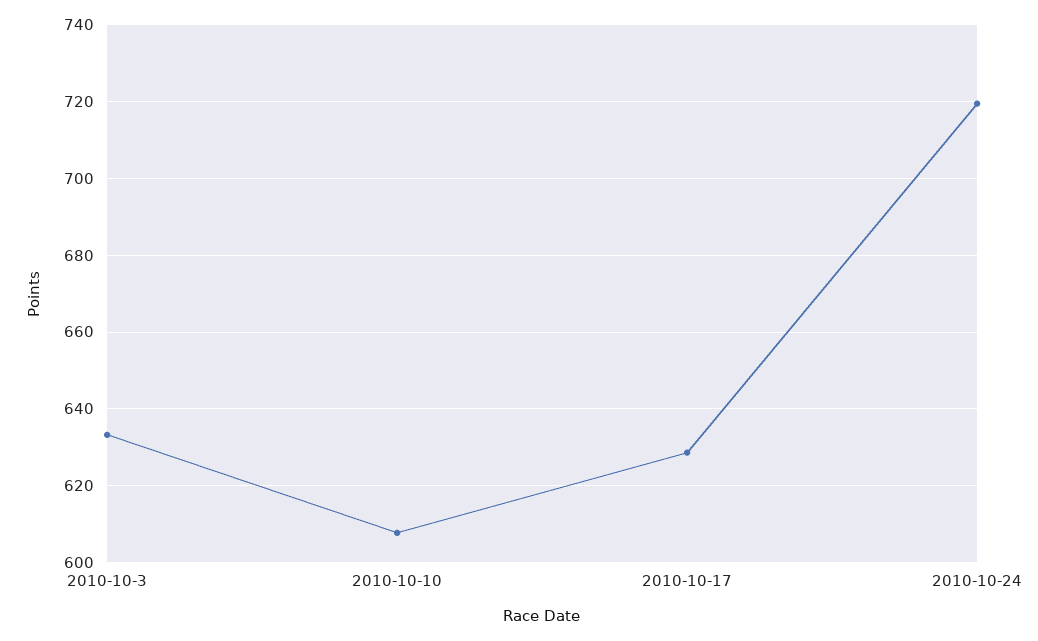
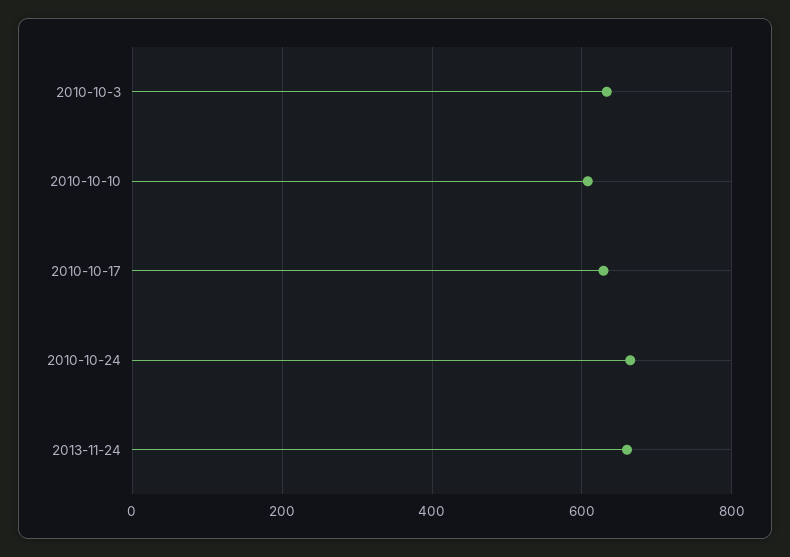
2010-10-24: 720 -> 660
2013-11-24: none -> 660

